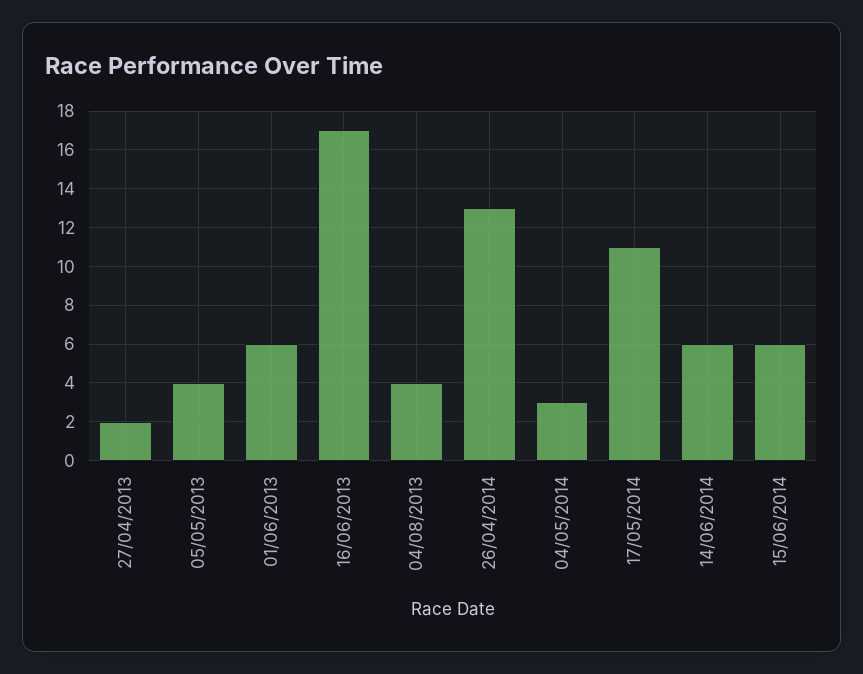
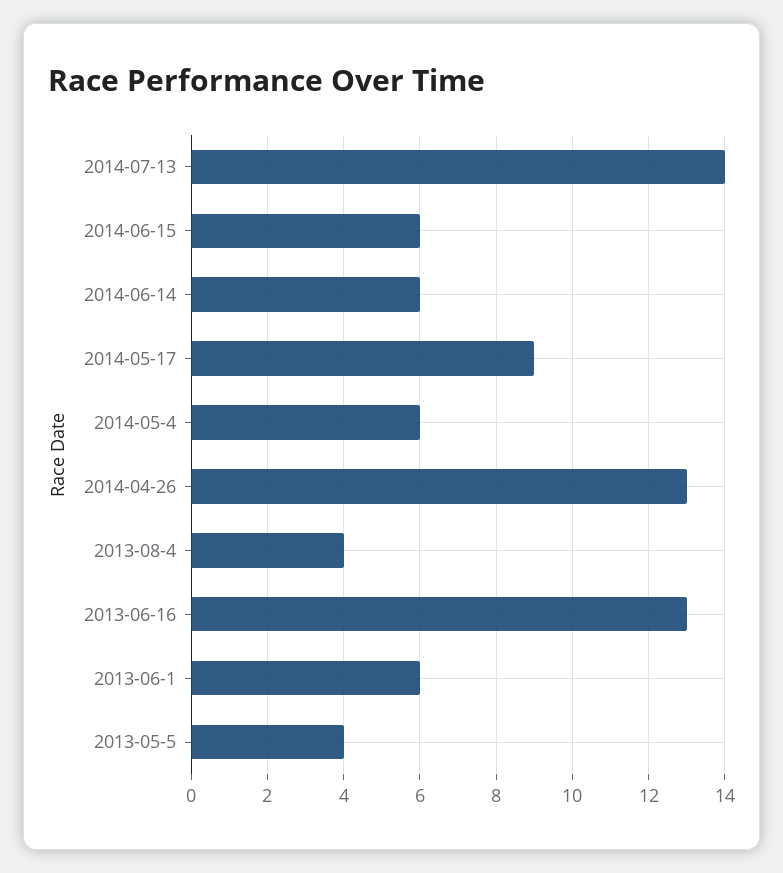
27/04/2013: 2 -> none
16/06/2013: 17 -> 13
04/05/2014: 3 -> 6
17/05/2014: 11 -> 9
2014-07-13: none -> 14

